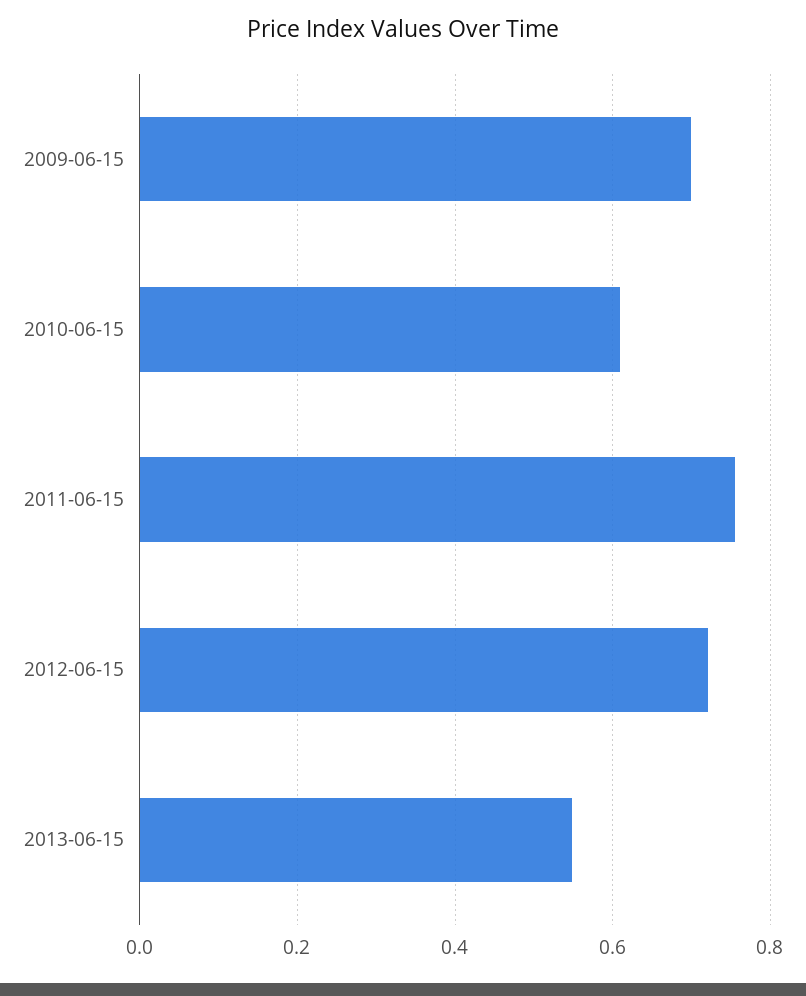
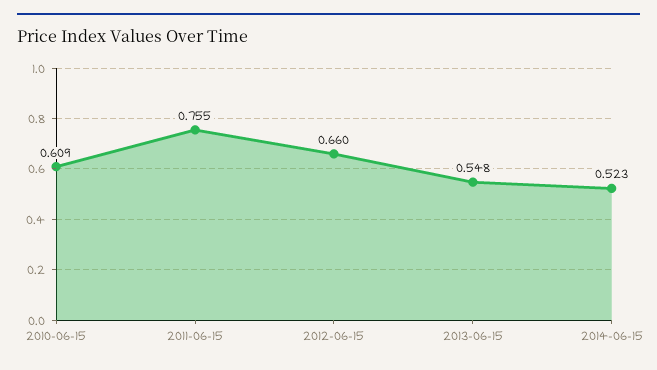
2009-06-15: 0.7 -> none
2012-06-15: 0.72 -> 0.66
2014-06-15: none -> 0.523

